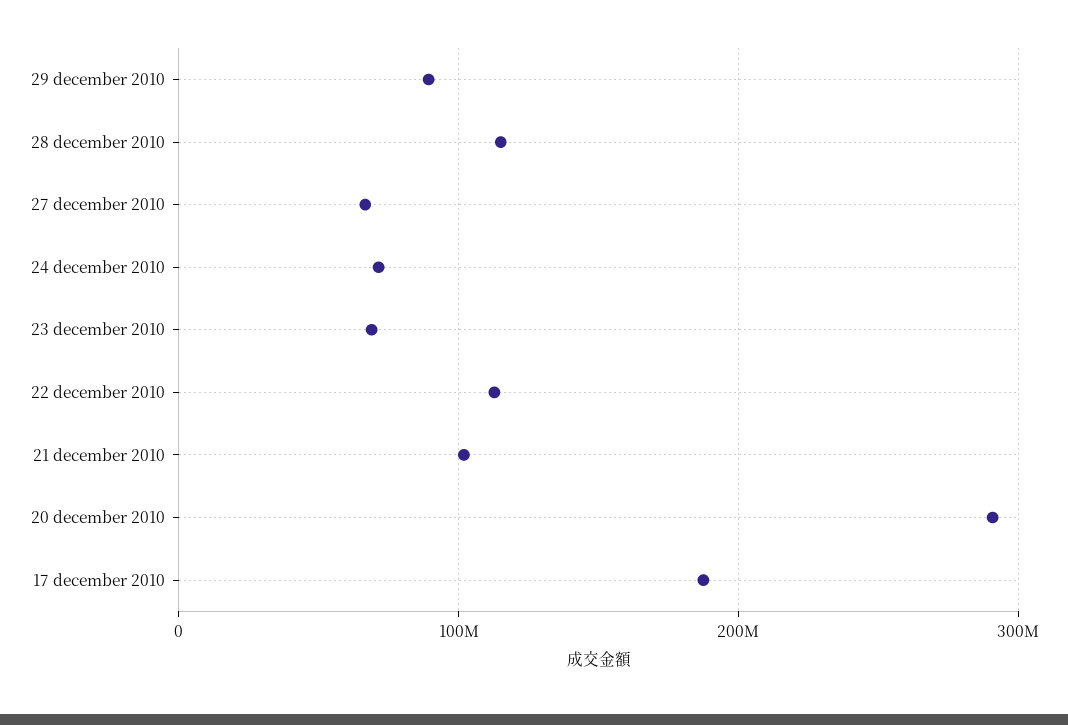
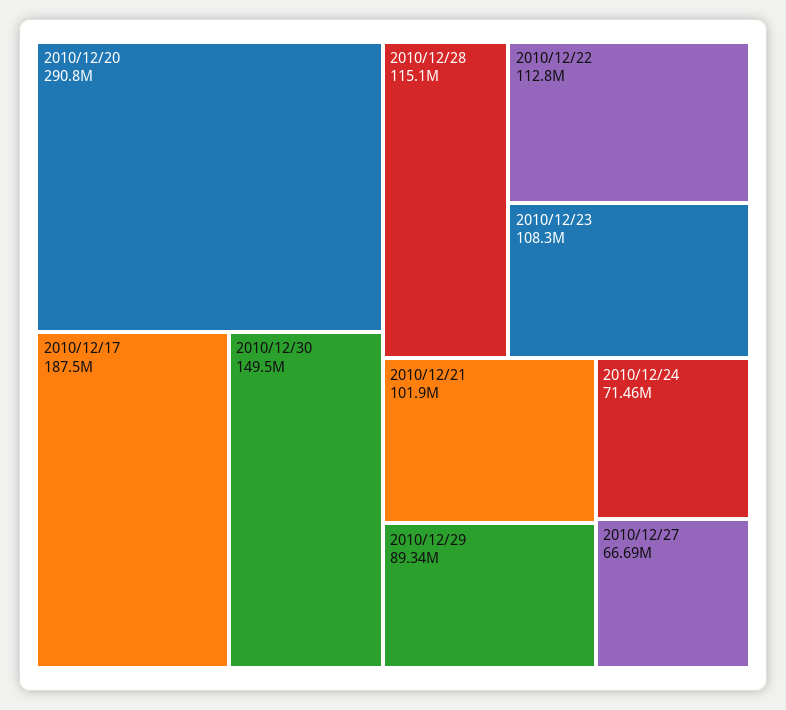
23 december 2010: 70000000 -> 108300000
2010/12/30: none -> 149500000

